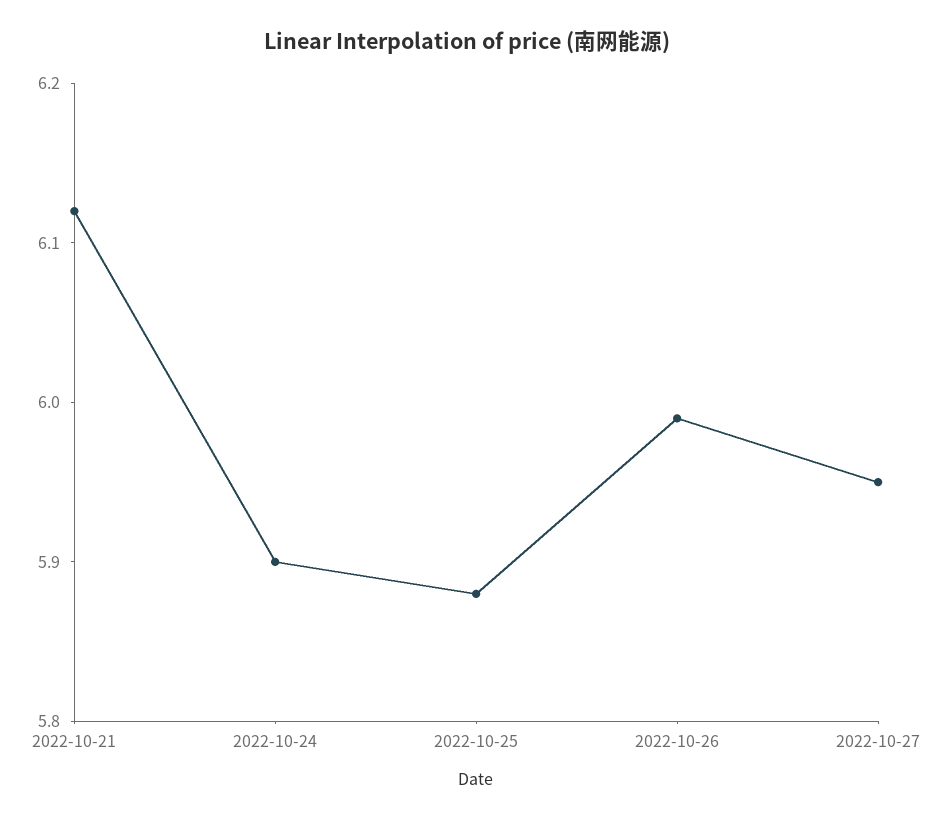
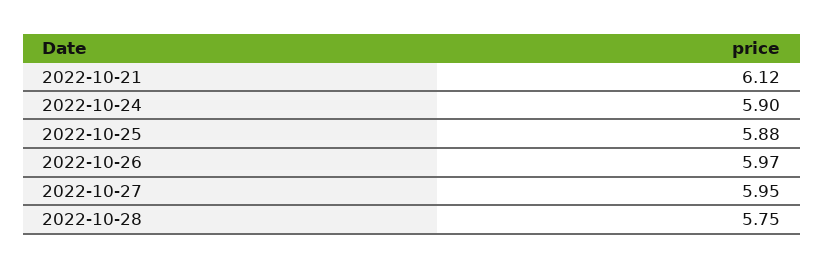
2022-10-26: 5.99 -> 5.97
2022-10-28: none -> 5.75

